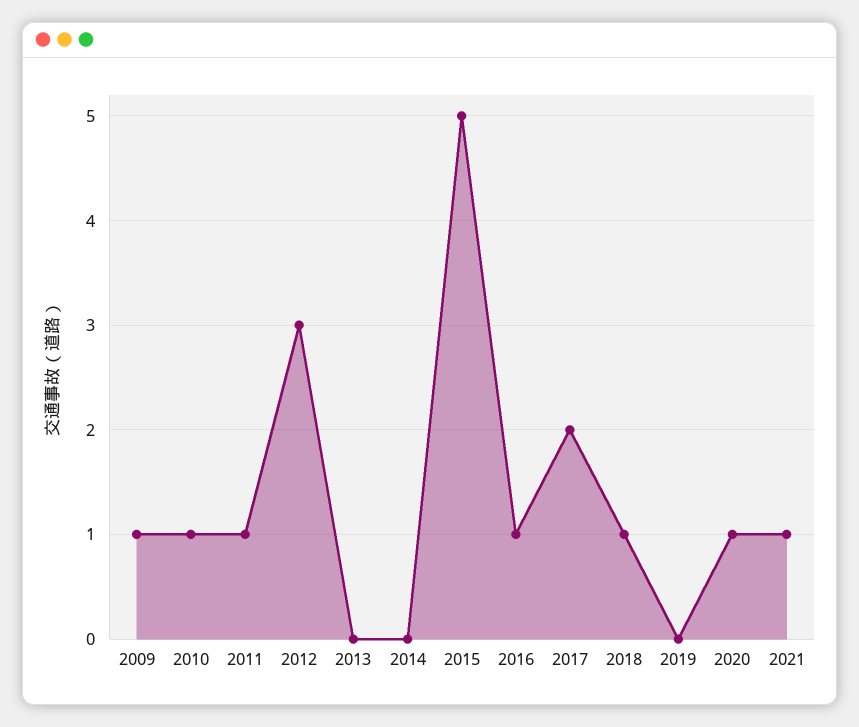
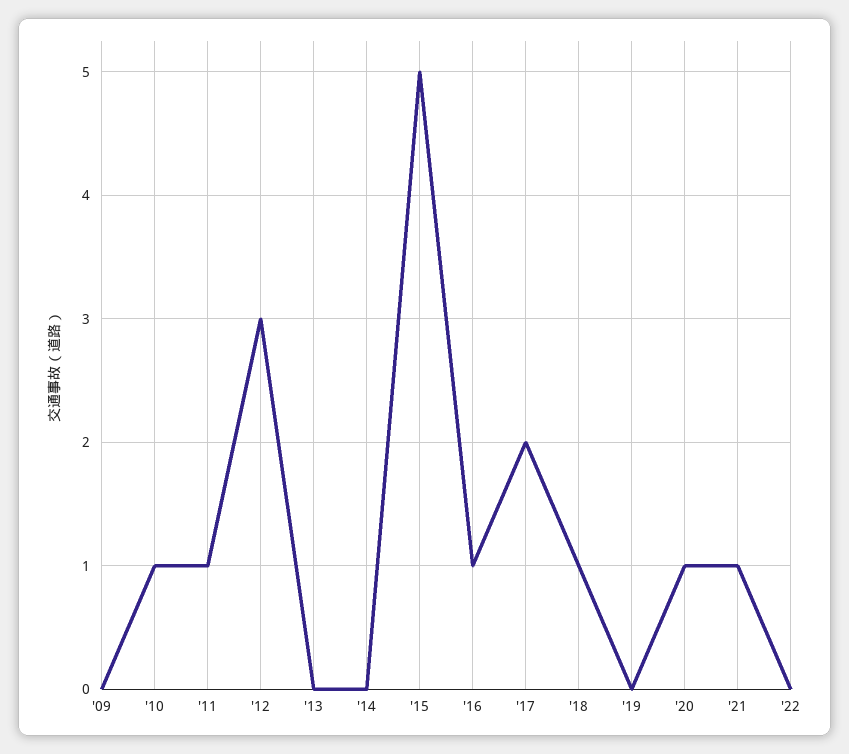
2009: 1 -> 0
'22: none -> 0

